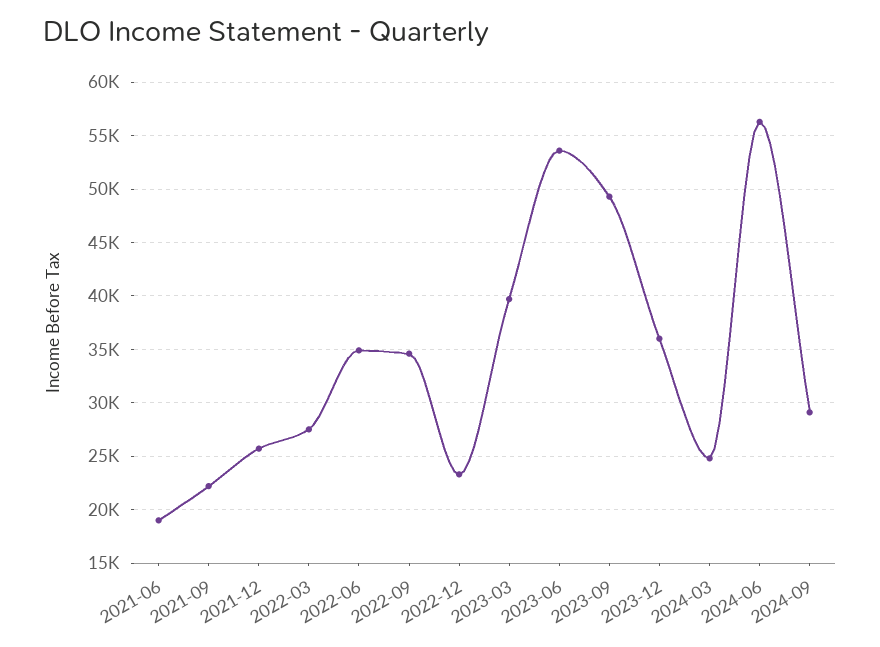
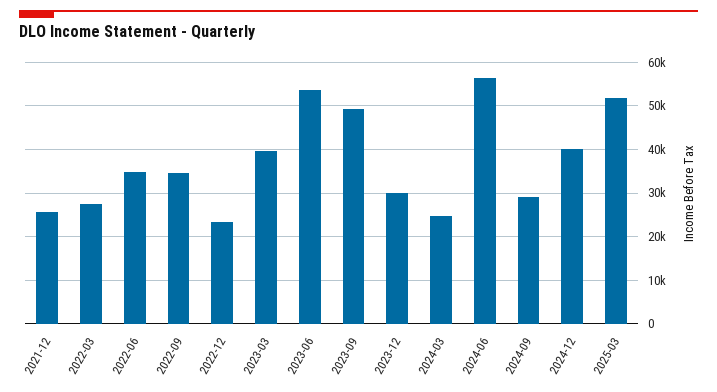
2021-06: 19000 -> none
2021-09: 22000 -> none
2023-12: 36000 -> 30000
2024-12: none -> 40000
2025-03: none -> 52000

